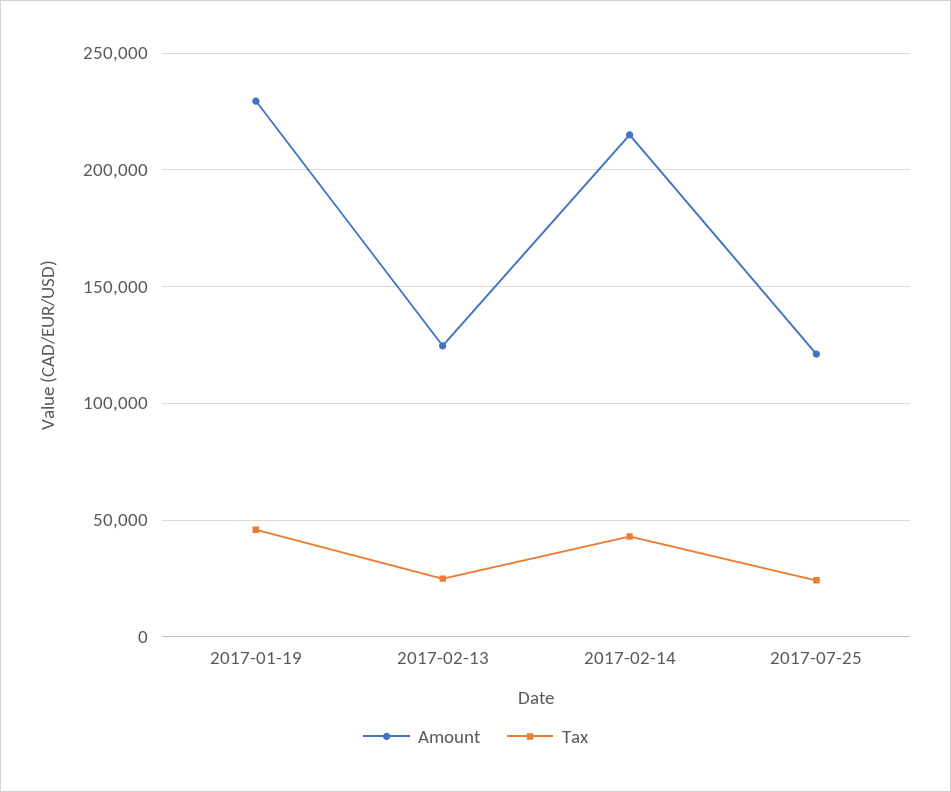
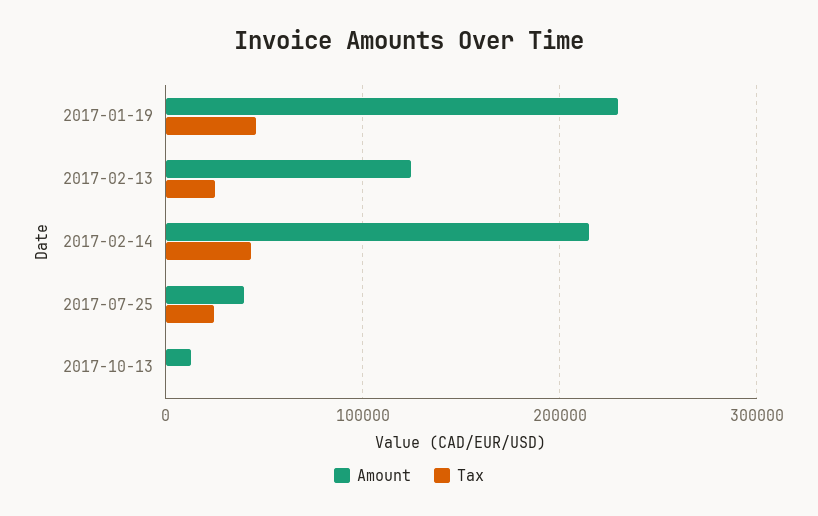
Amount, 2017-07-25: 120000 -> 40000
Amount, 2017-10-13: none -> 10000
Tax, 2017-10-13: none -> 0

